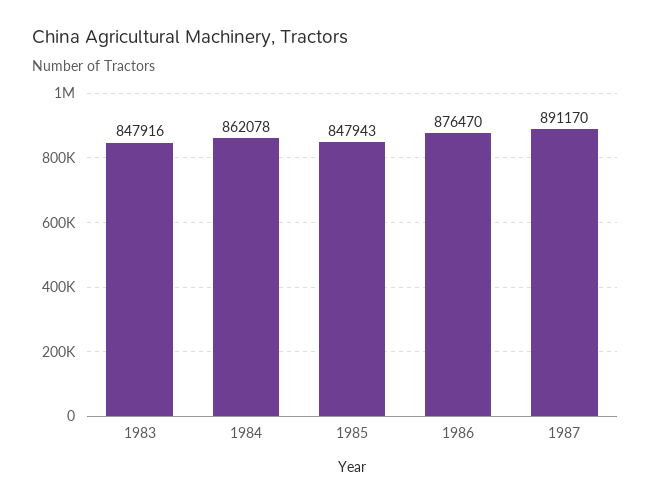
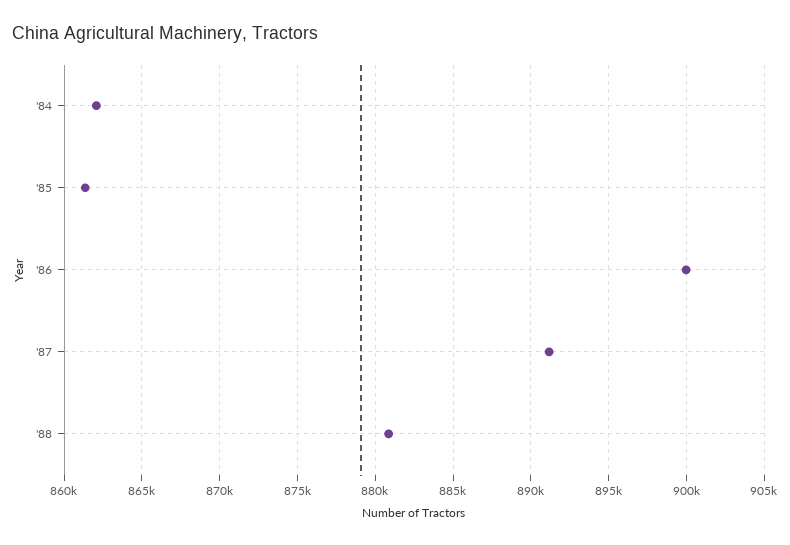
1983: 847916 -> none
1985: 847943 -> 861500
1986: 876470 -> 900000
'88: none -> 881000

